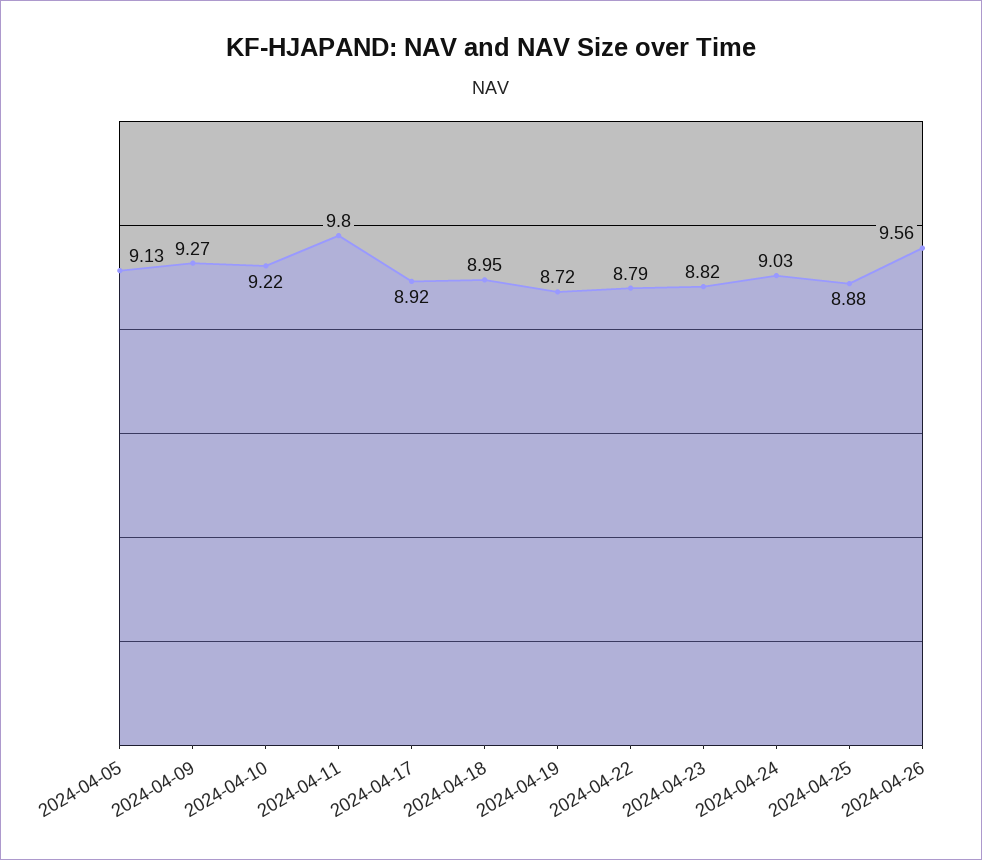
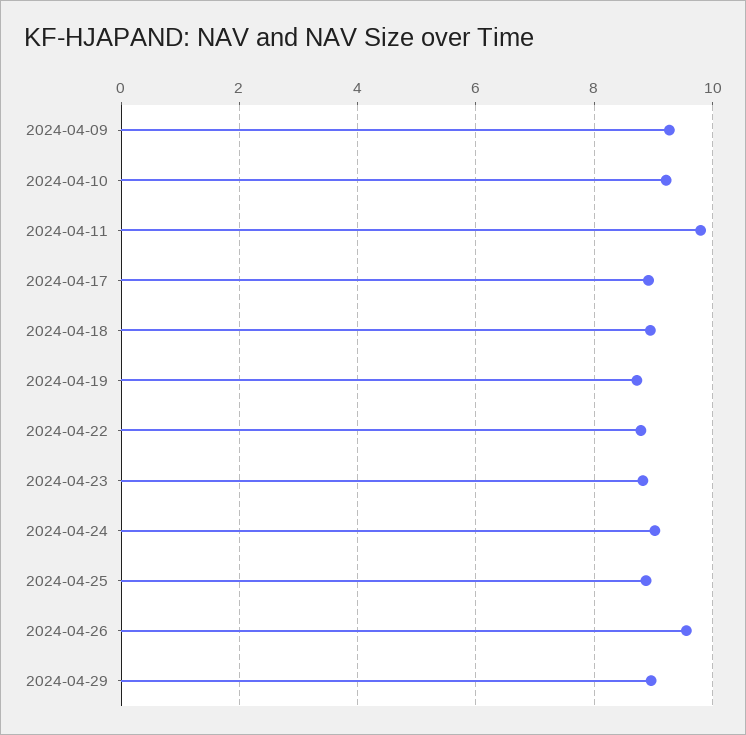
2024-04-05: 9.13 -> none
2024-04-29: none -> 9

